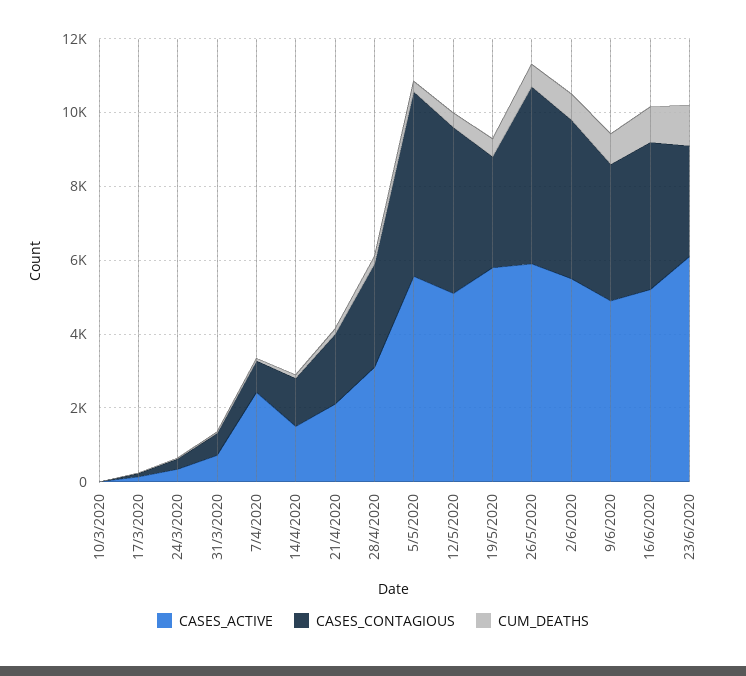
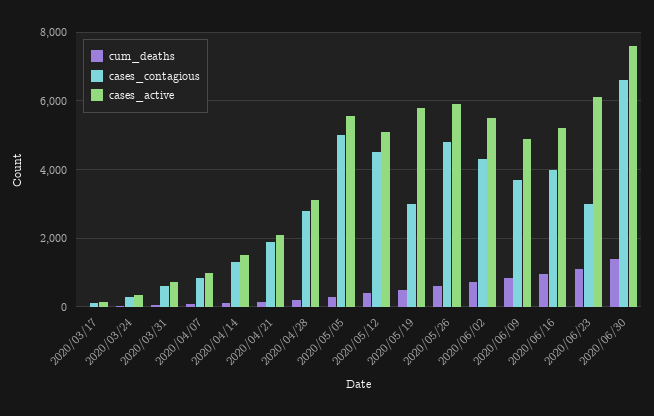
CASES_ACTIVE, 10/3/2020: 0 -> none
CASES_CONTAGIOUS, 10/3/2020: 0 -> none
CUM_DEATHS, 10/3/2020: 0 -> none
CASES_ACTIVE, 7/4/2020: 2500 -> 1000
CUM_DEATHS, 2020/06/30: none -> 1400
CASES_CONTAGIOUS, 2020/06/30: none -> 6600
CASES_ACTIVE, 2020/06/30: none -> 7600

